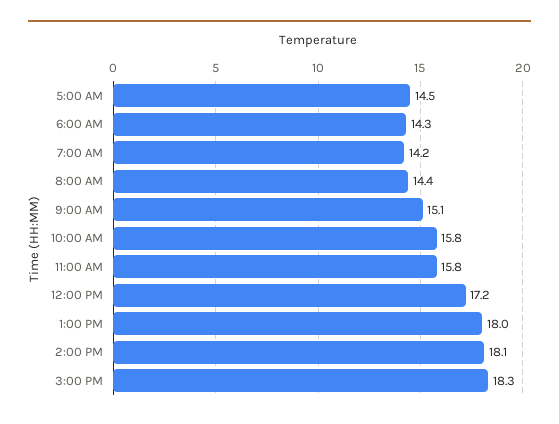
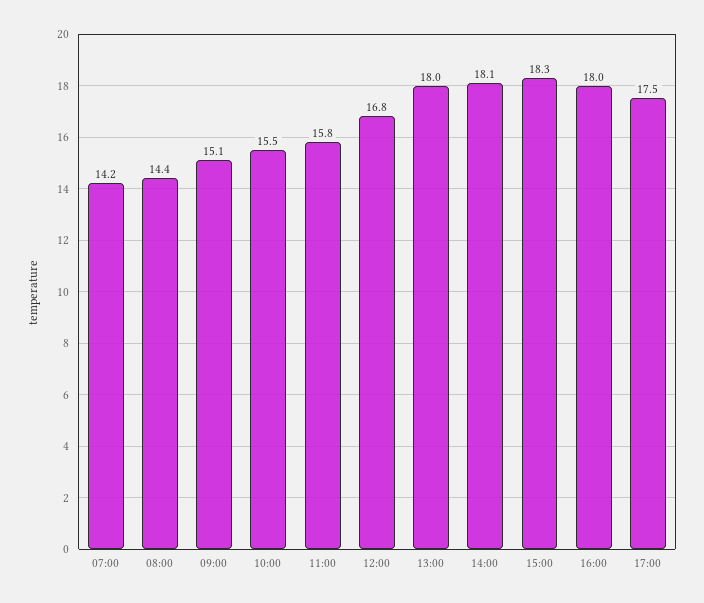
5:00 AM: 14.5 -> none
6:00 AM: 14.3 -> none
10:00 AM: 15.8 -> 15.5
12:00 PM: 17.2 -> 16.8
16:00: none -> 18
17:00: none -> 17.5

